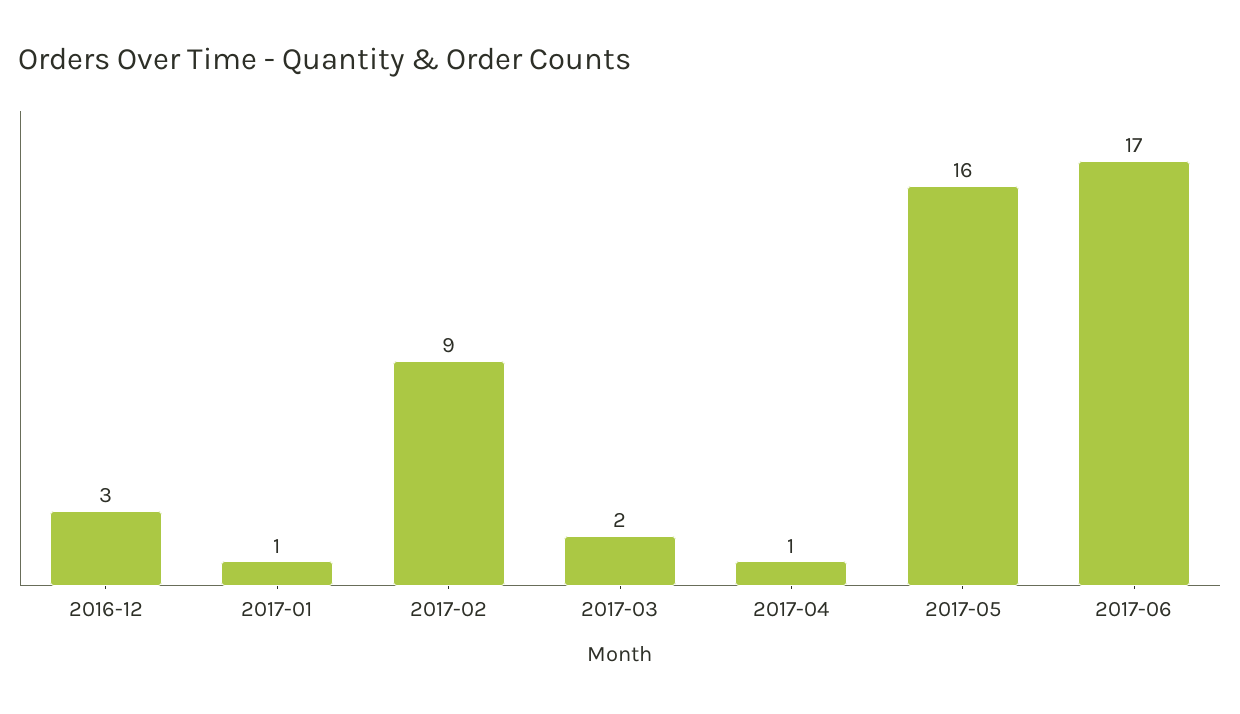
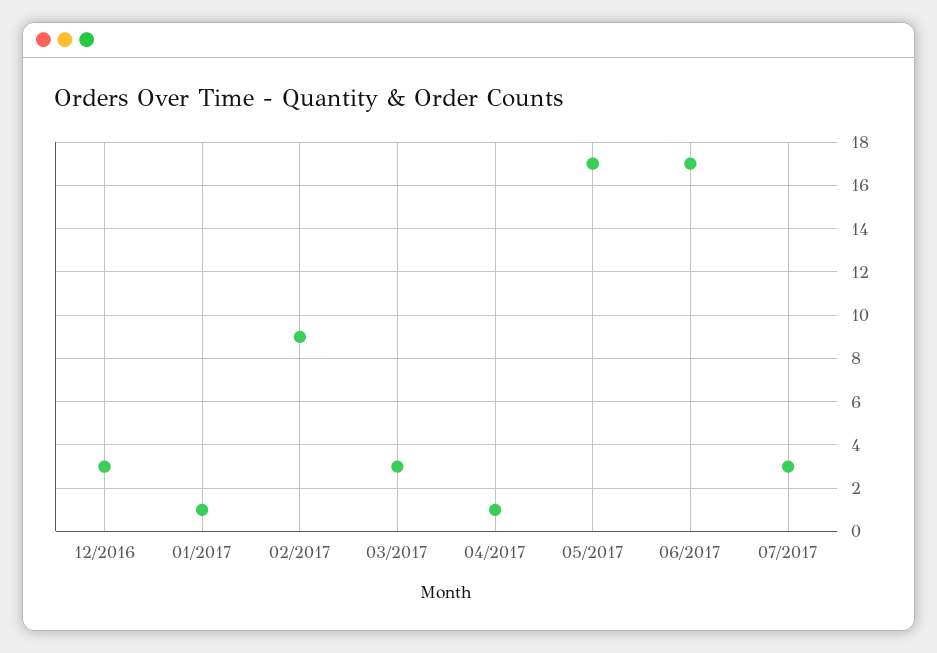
2017-03: 2 -> 3
2017-05: 16 -> 17
07/2017: none -> 3

